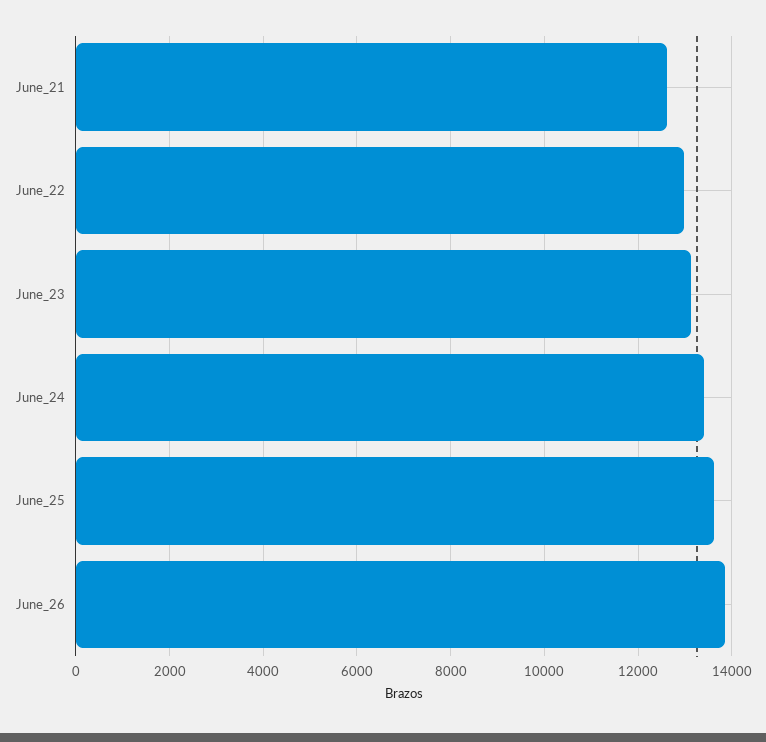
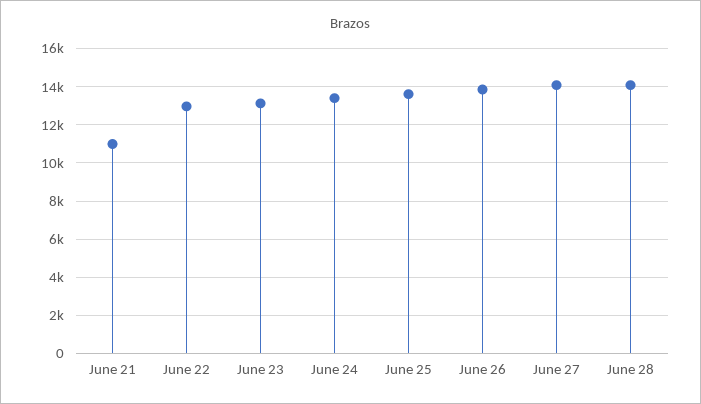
June_21: 12600 -> 11000
June 27: none -> 14000
June 28: none -> 14000

